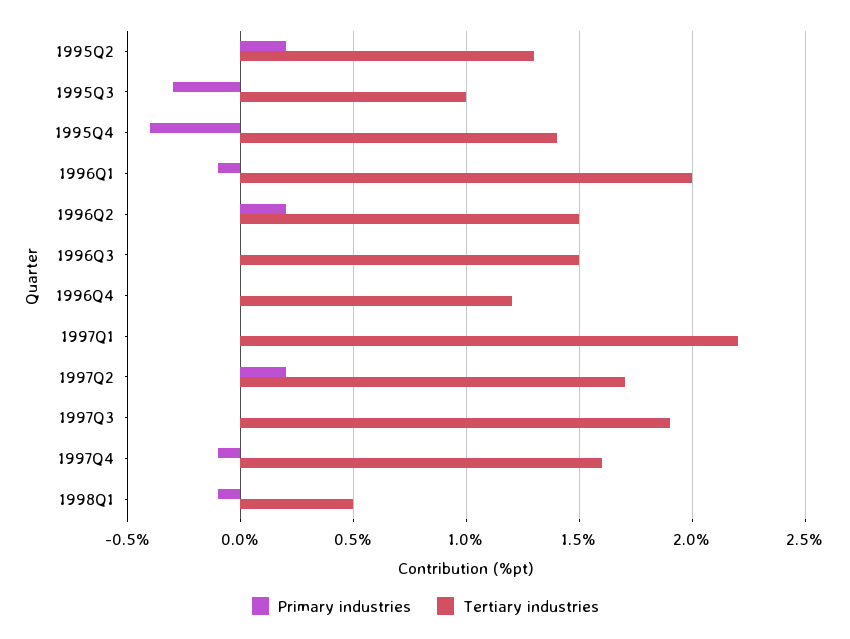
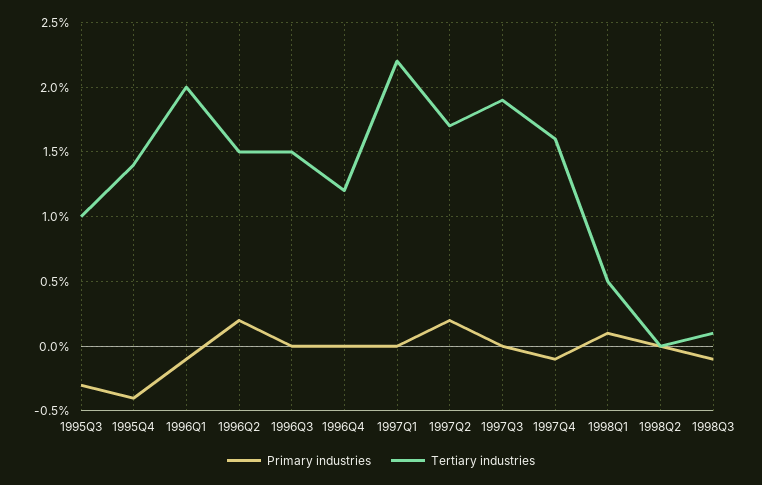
Primary industries, 1995Q2: 0.2 -> none
Tertiary industries, 1995Q2: 1.3 -> none
Primary industries, 1998Q1: -0.1 -> 0.1
Primary industries, 1998Q2: none -> 0
Tertiary industries, 1998Q2: none -> 0
Primary industries, 1998Q3: none -> -0.1
Tertiary industries, 1998Q3: none -> 0.1

